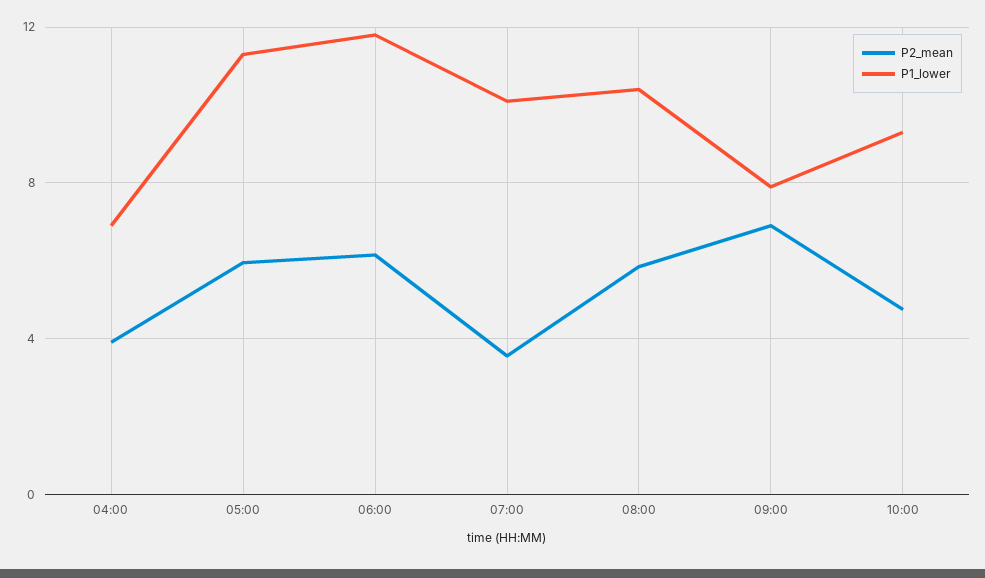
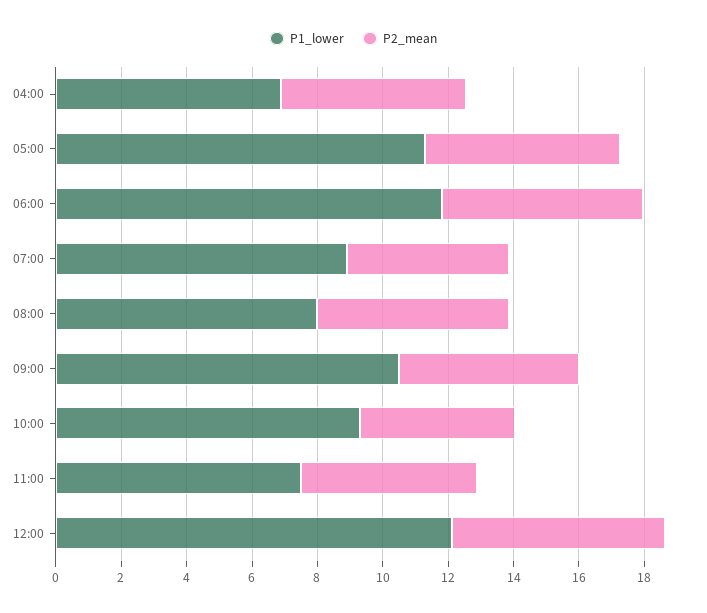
P2_mean, 04:00: 4 -> 5.5
P2_mean, 07:00: 3.5 -> 5
P1_lower, 07:00: 10 -> 9
P1_lower, 08:00: 10.5 -> 8
P2_mean, 09:00: 7 -> 5.5
P1_lower, 09:00: 8 -> 10.5
P1_lower, 11:00: none -> 7.5
P2_mean, 11:00: none -> 5.5
P1_lower, 12:00: none -> 12
P2_mean, 12:00: none -> 6.5

